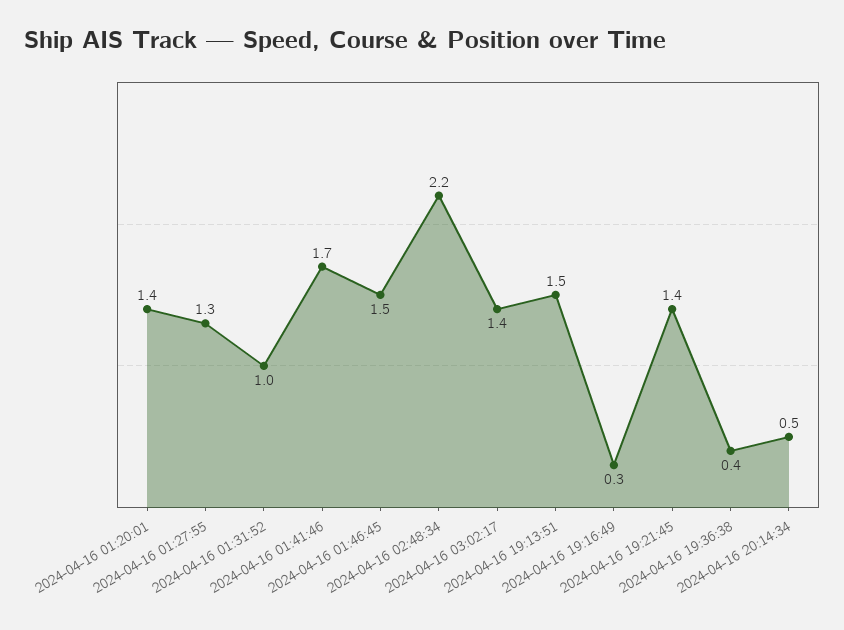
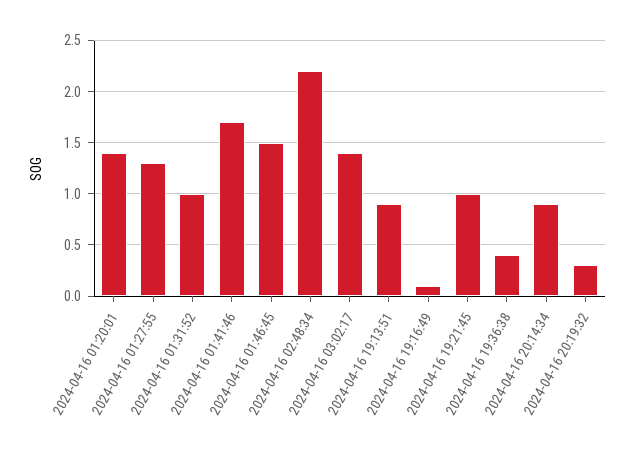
2024-04-16 19:13:51: 1.5 -> 0.9
2024-04-16 19:16:49: 0.3 -> 0.1
2024-04-16 19:21:45: 1.4 -> 1
2024-04-16 20:14:34: 0.5 -> 0.9
2024-04-16 20:19:32: none -> 0.3

